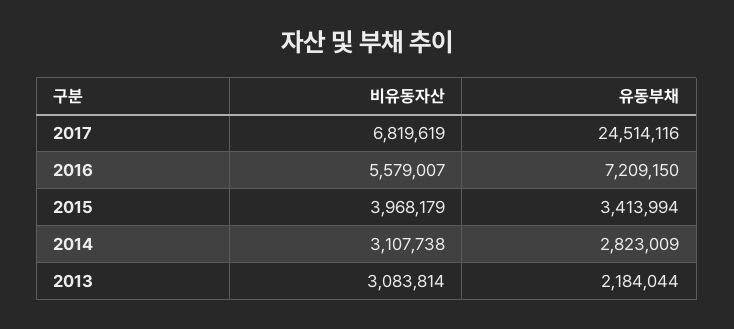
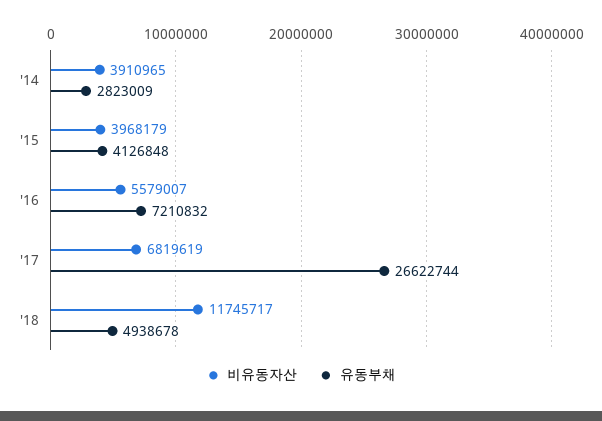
유동부채, 2017: 24514116 -> 26622744
유동부채, 2016: 7209150 -> 7210832
유동부채, 2015: 3413994 -> 4126848
비유동자산, 2014: 3107738 -> 3910965
비유동자산, 2013: 3083814 -> none
유동부채, 2013: 2184044 -> none
비유동자산, '18: none -> 11745717
유동부채, '18: none -> 4938678

